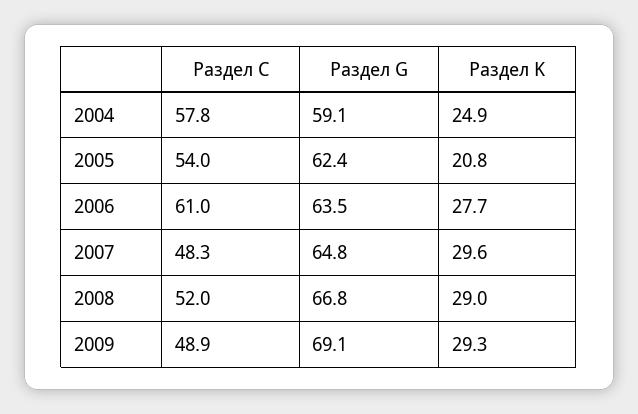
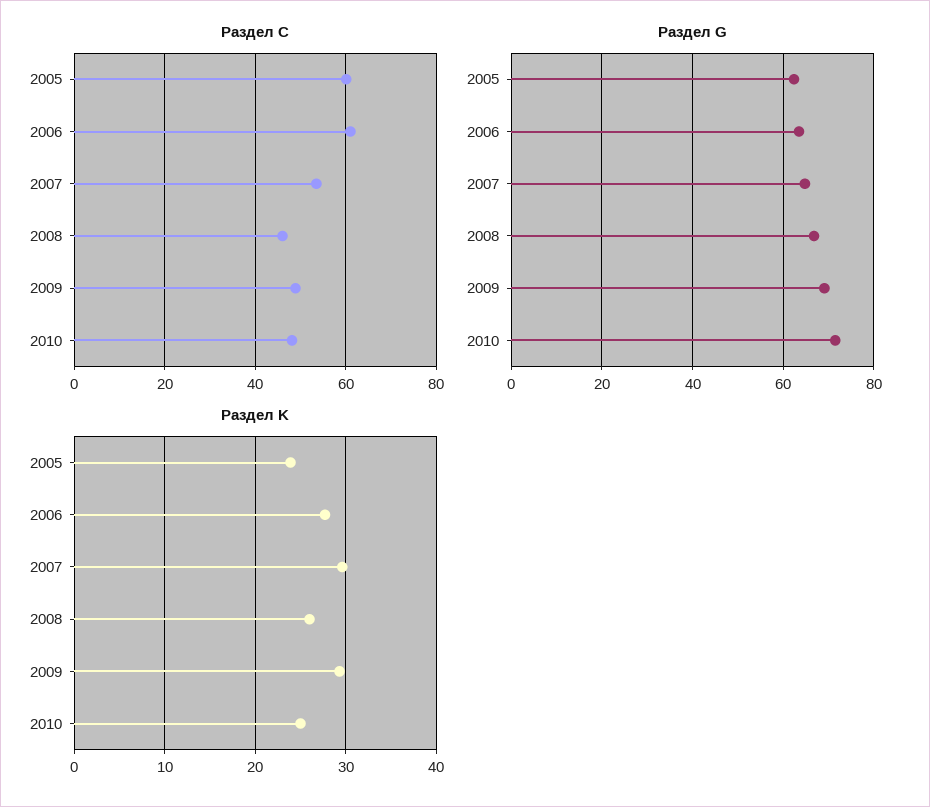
Раздел С, 2004: 57.8 -> none
Раздел G, 2004: 59.1 -> none
Раздел K, 2004: 24.9 -> none
Раздел С, 2005: 54 -> 60
Раздел K, 2005: 20.8 -> 24
Раздел С, 2007: 48.3 -> 54
Раздел С, 2008: 52 -> 46
Раздел K, 2008: 29 -> 26
Раздел С, 2010: none -> 48
Раздел G, 2010: none -> 72
Раздел K, 2010: none -> 25

